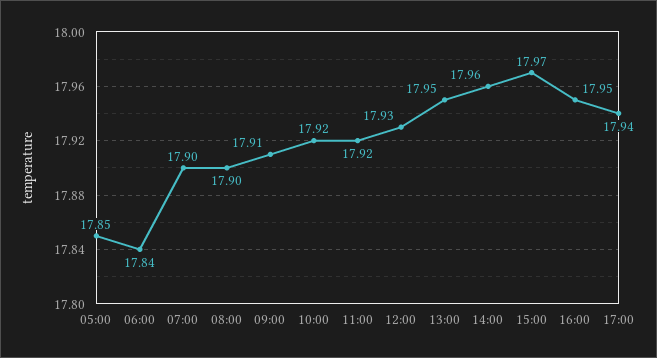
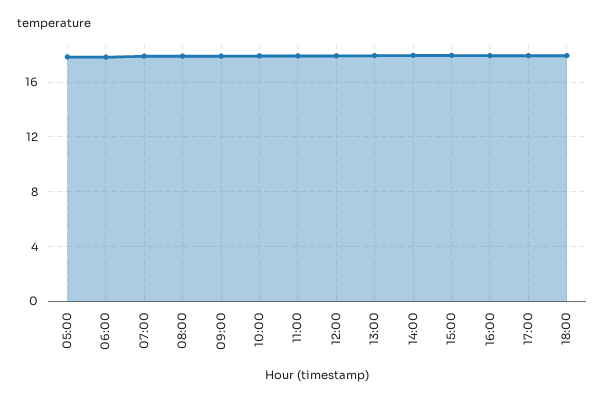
18:00: none -> 18

